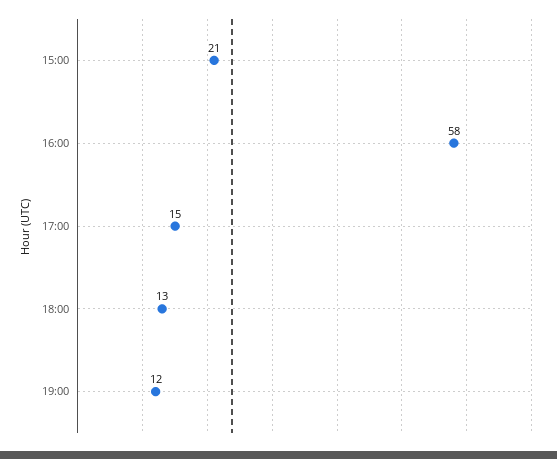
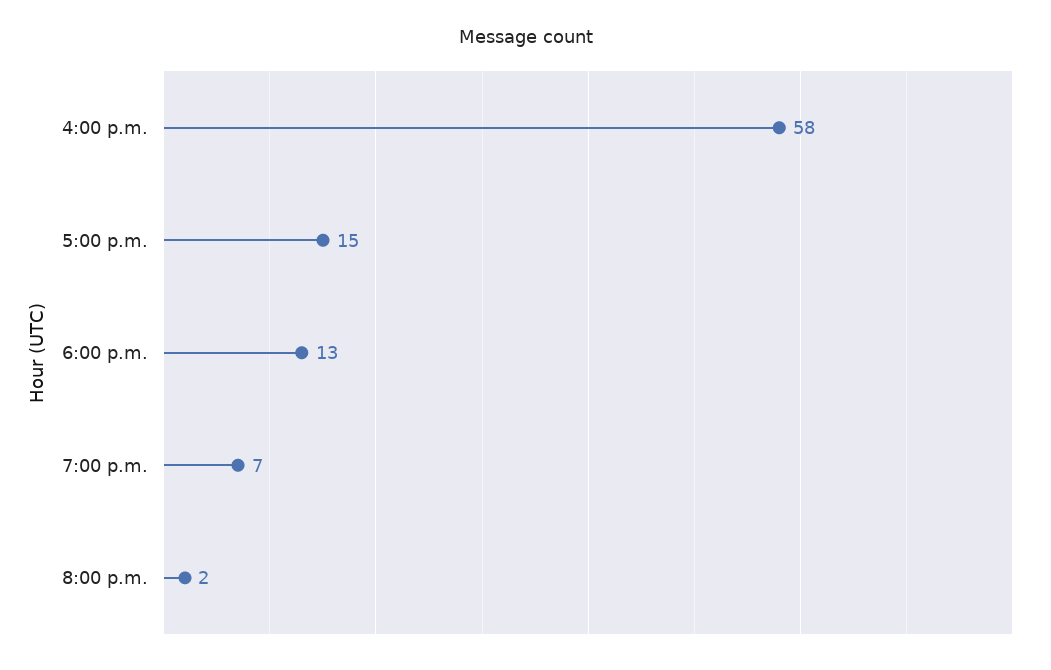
15:00: 21 -> none
19:00: 12 -> 7
8:00 p.m.: none -> 2

